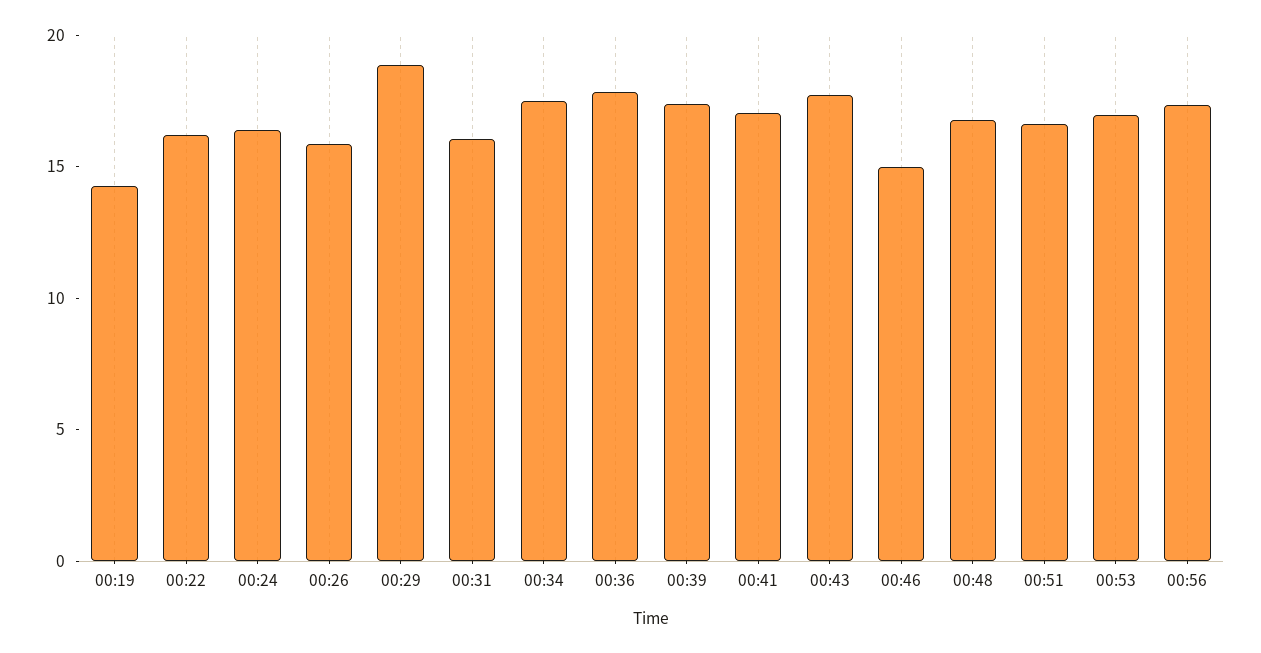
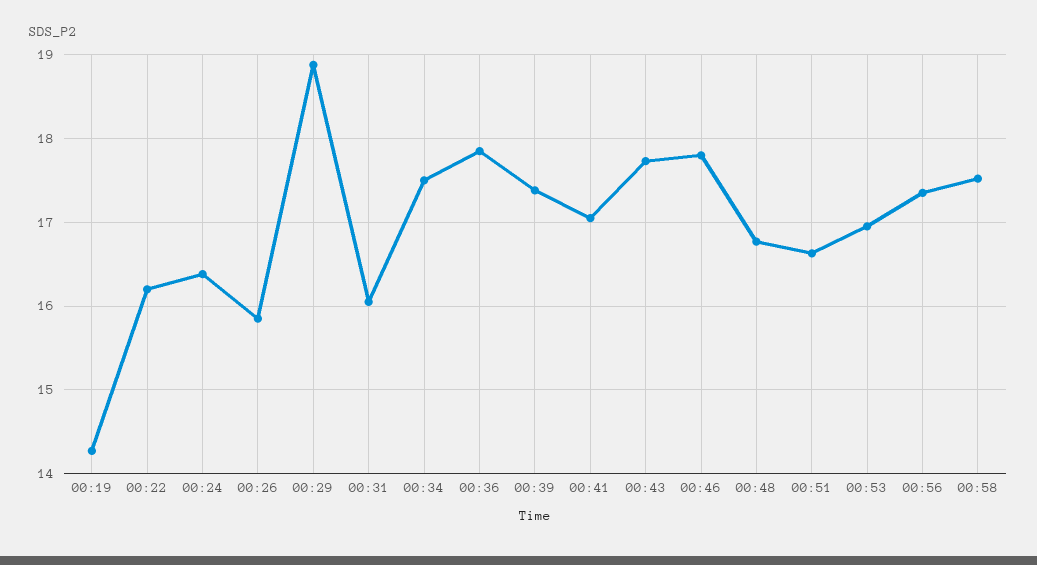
00:46: 15 -> 17.8
00:58: none -> 17.5

